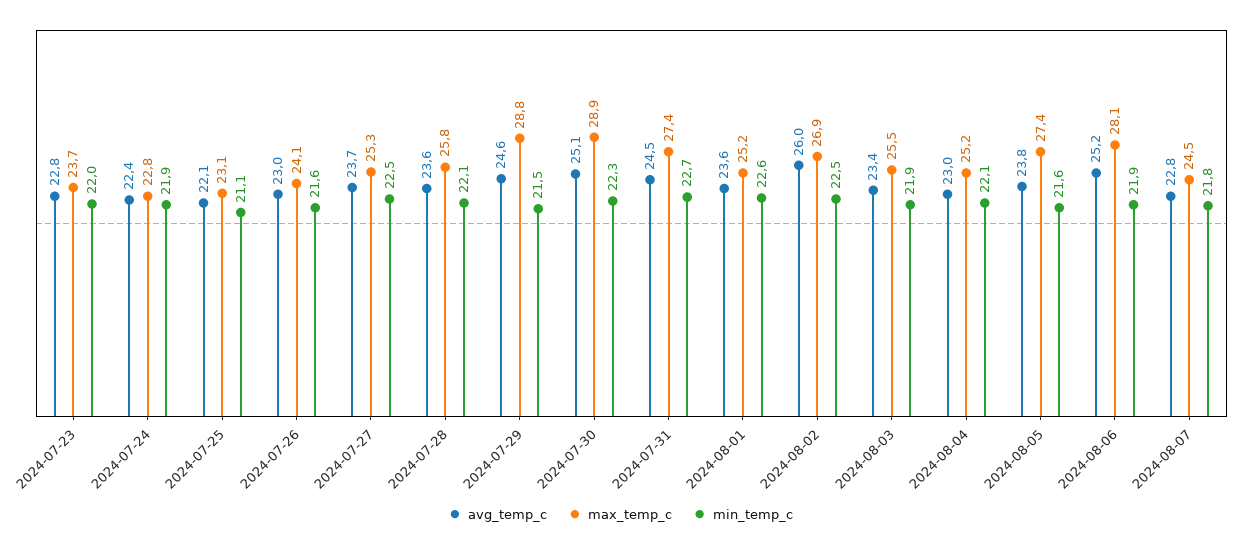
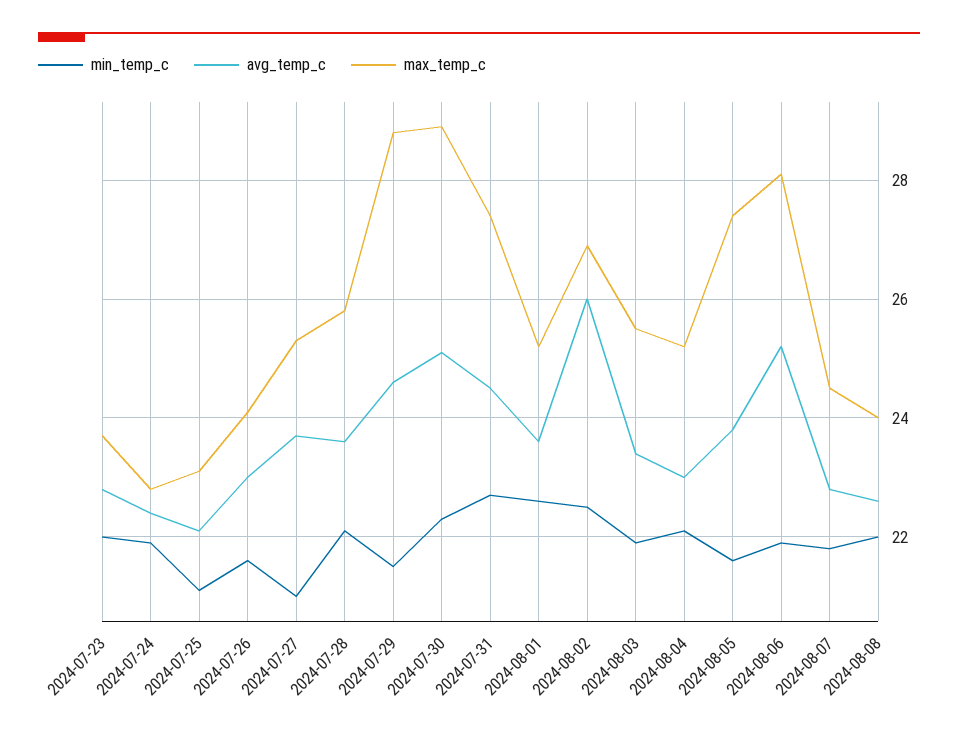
min_temp_c, 2024-07-27: 22.5 -> 21
min_temp_c, 2024-08-08: none -> 22
avg_temp_c, 2024-08-08: none -> 22.5
max_temp_c, 2024-08-08: none -> 24

